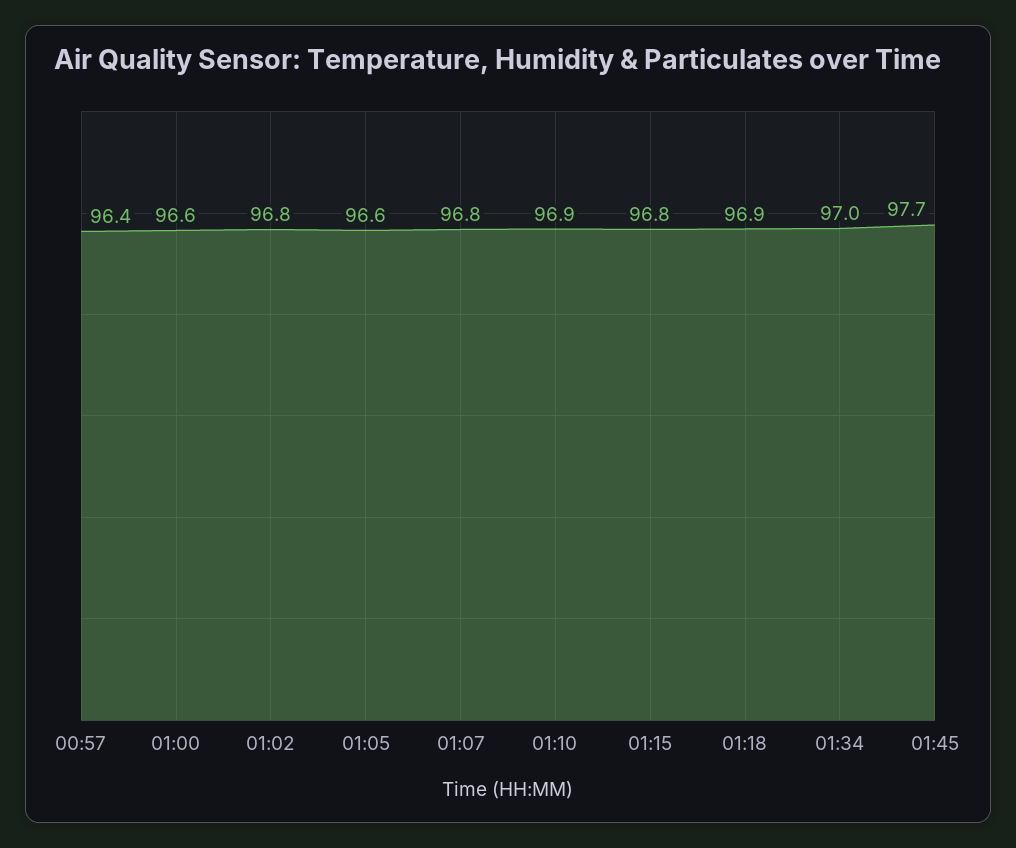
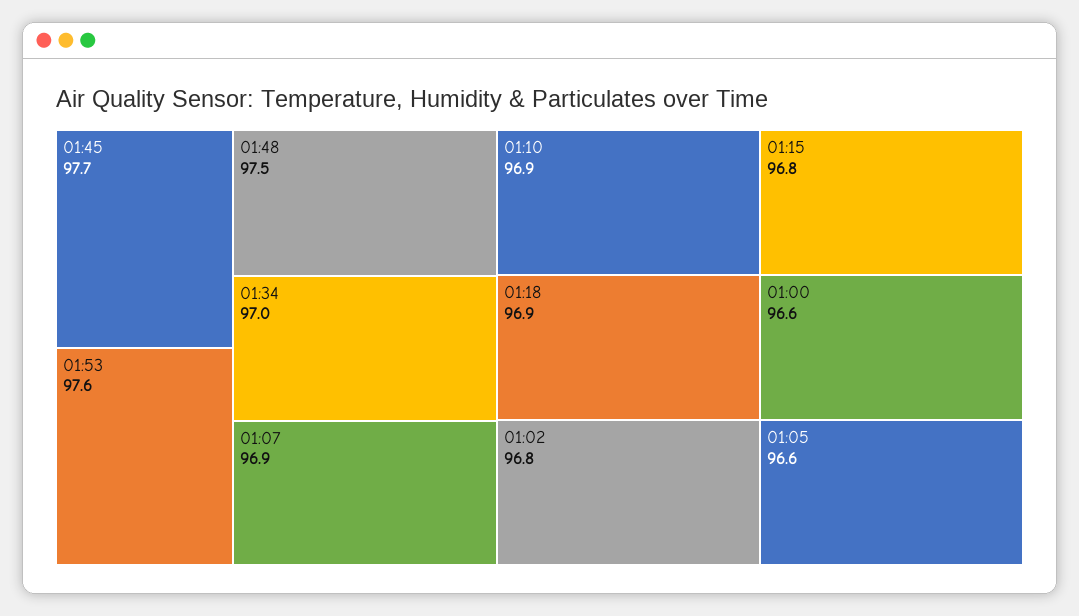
00:57: 96.4 -> none
01:07: 96.8 -> 96.9
01:53: none -> 97.6
01:48: none -> 97.5

